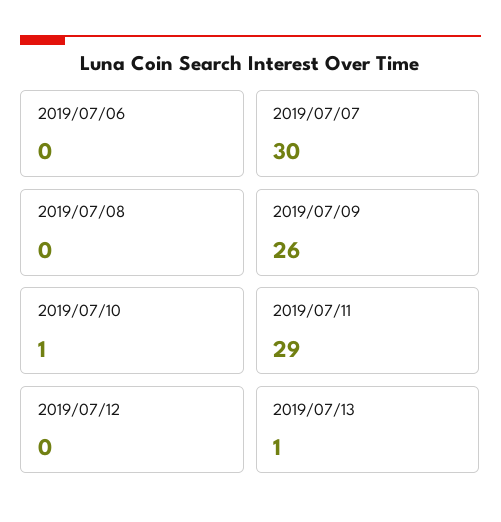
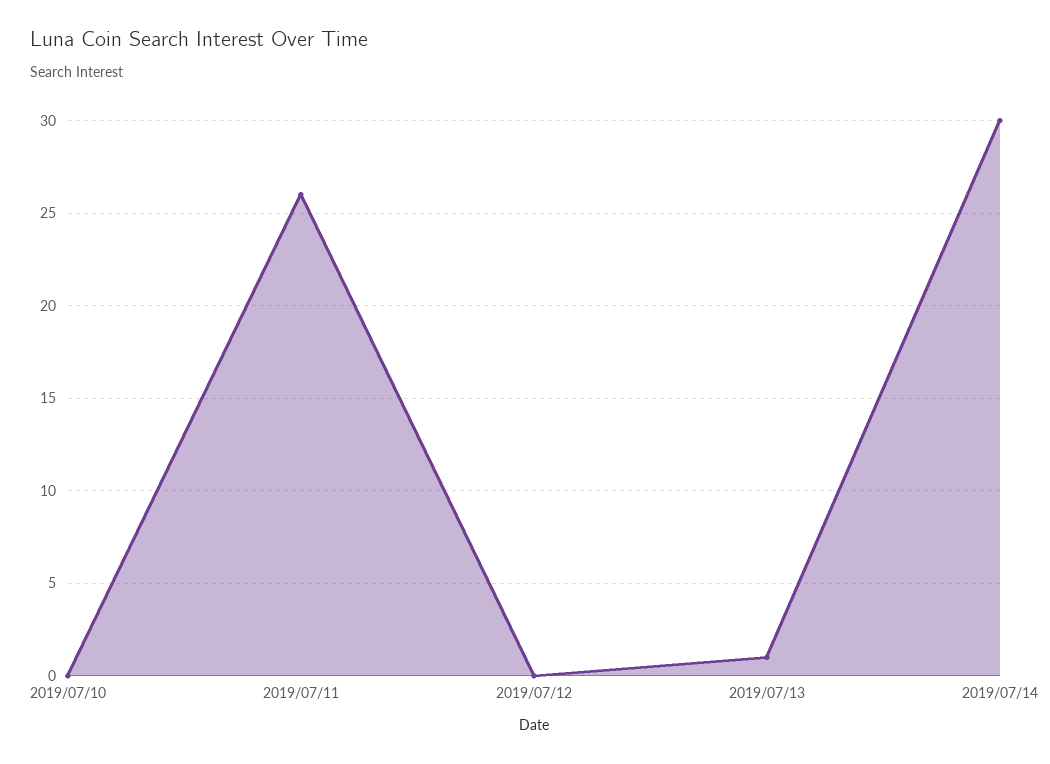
2019/07/06: 0 -> none
2019/07/07: 30 -> none
2019/07/08: 0 -> none
2019/07/09: 26 -> none
2019/07/10: 1 -> 0
2019/07/11: 29 -> 26
2019/07/14: none -> 30

